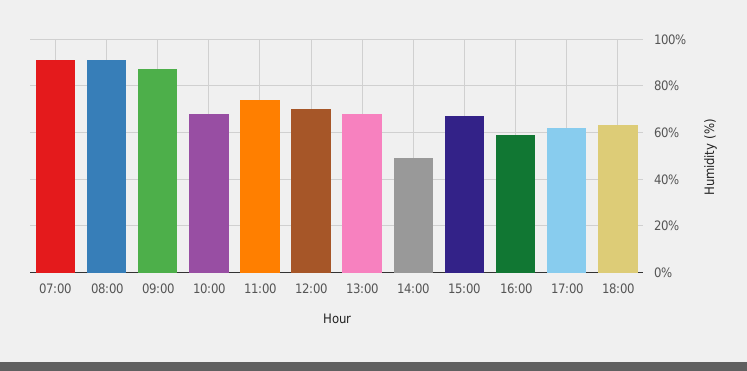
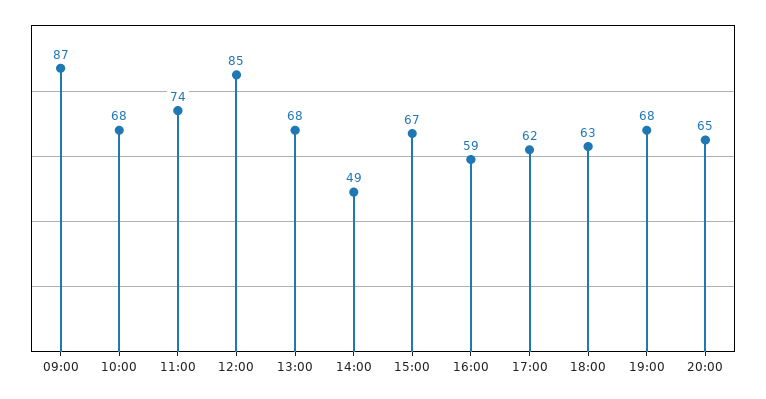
07:00: 90 -> none
08:00: 90 -> none
12:00: 70 -> 85
19:00: none -> 68
20:00: none -> 65

